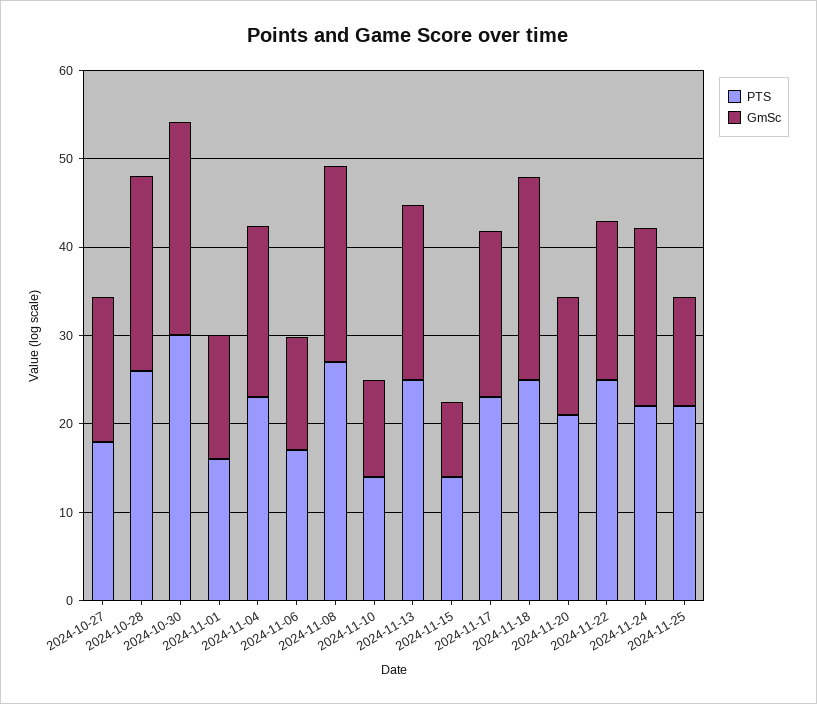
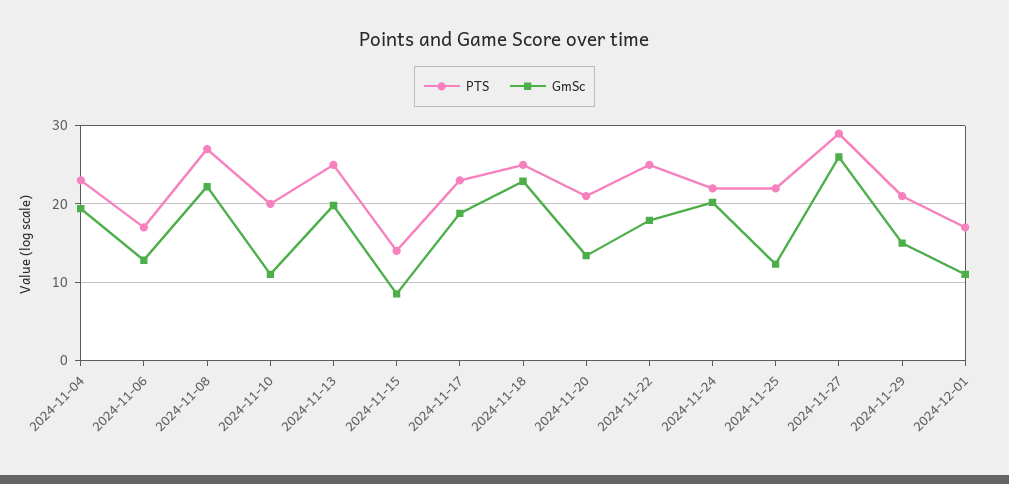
PTS, 2024-10-27: 18 -> none
GmSc, 2024-10-27: 16 -> none
PTS, 2024-10-28: 26 -> none
GmSc, 2024-10-28: 22 -> none
PTS, 2024-10-30: 30 -> none
GmSc, 2024-10-30: 24 -> none
PTS, 2024-11-01: 16 -> none
GmSc, 2024-11-01: 14 -> none
PTS, 2024-11-10: 14 -> 20
PTS, 2024-11-27: none -> 29
GmSc, 2024-11-27: none -> 26
PTS, 2024-11-29: none -> 21
GmSc, 2024-11-29: none -> 15
PTS, 2024-12-01: none -> 17
GmSc, 2024-12-01: none -> 11

